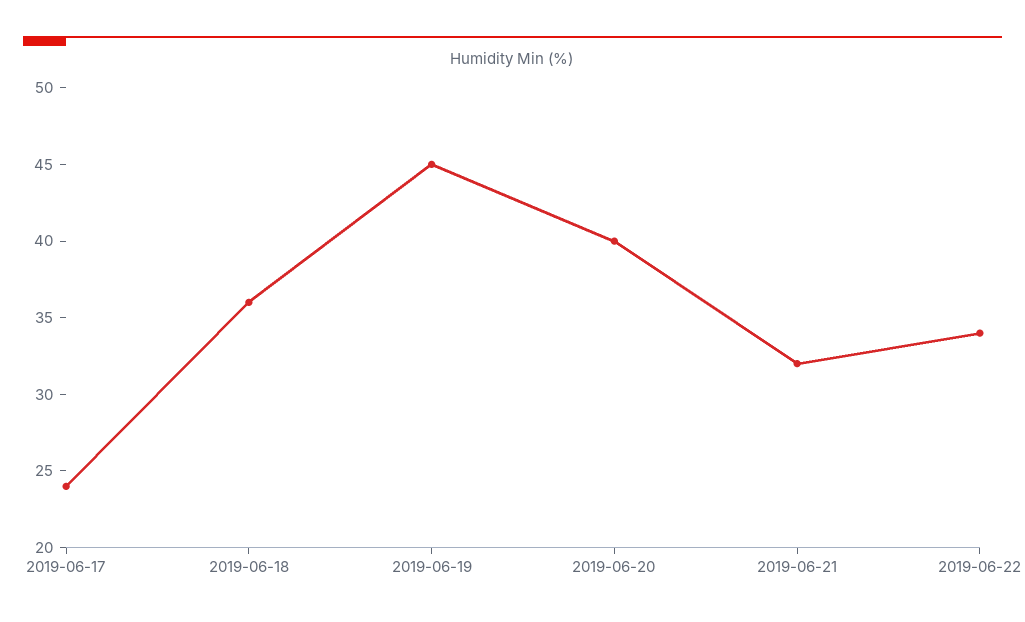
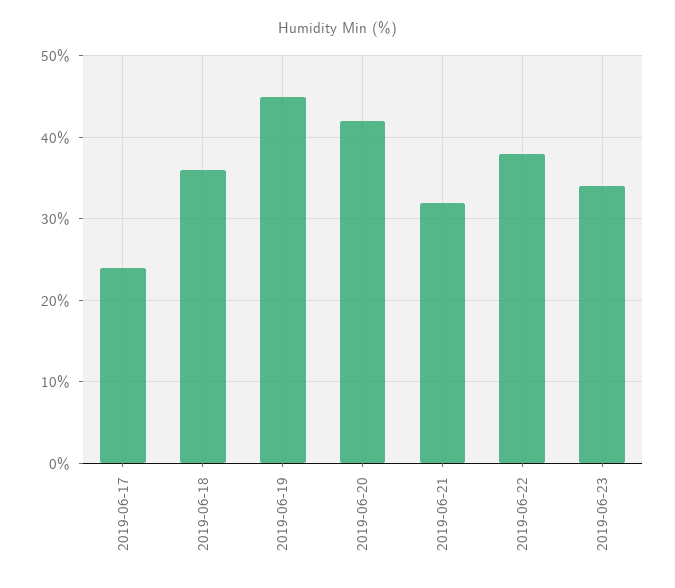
2019-06-20: 40 -> 42
2019-06-22: 34 -> 38
2019-06-23: none -> 34

